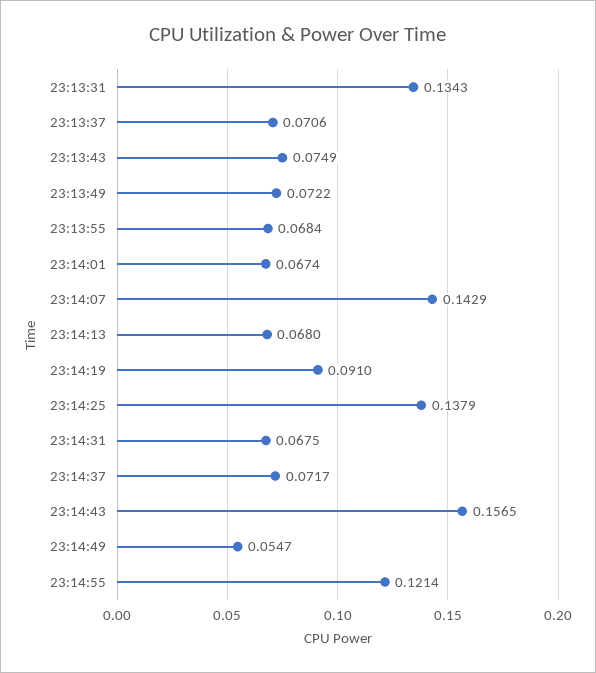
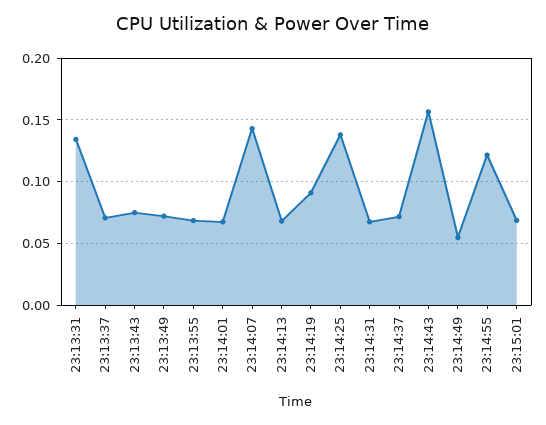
23:15:01: none -> 0.07

